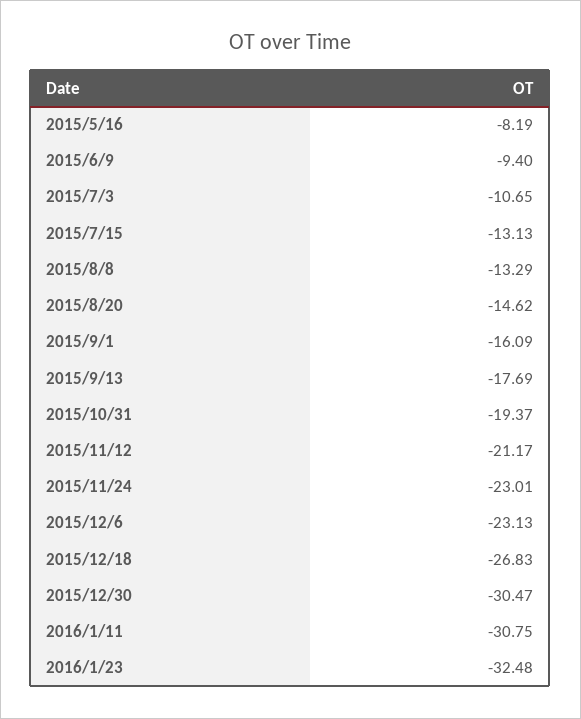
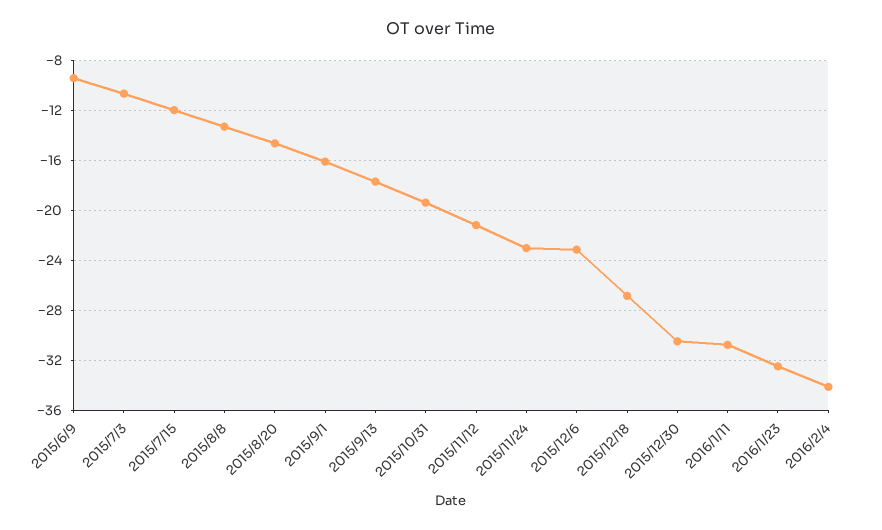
2015/5/16: -8.19 -> none
2015/7/15: -13.13 -> -12
2016/2/4: none -> -34

